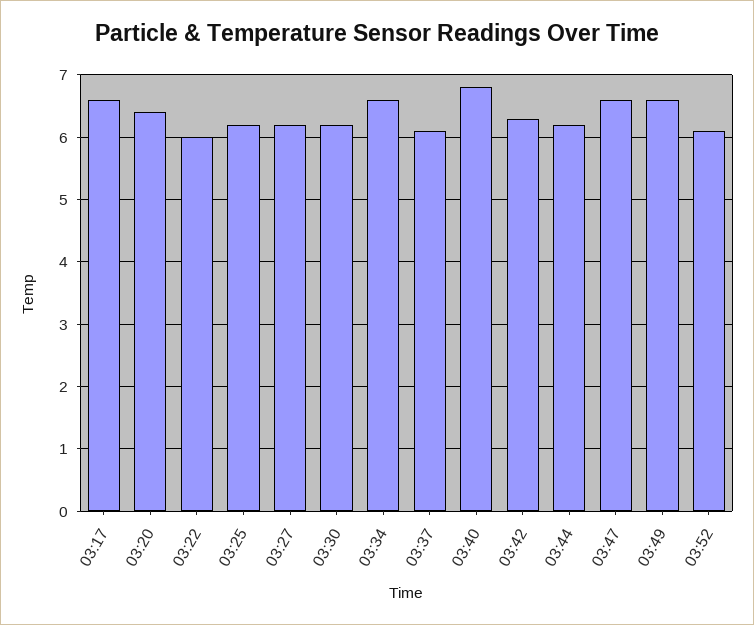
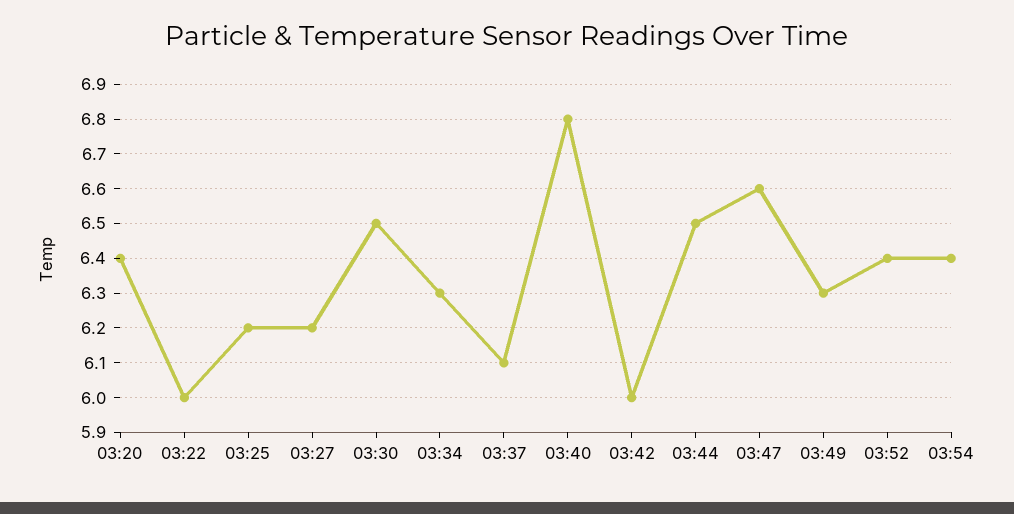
03:17: 6.6 -> none
03:30: 6.2 -> 6.5
03:34: 6.6 -> 6.3
03:42: 6.3 -> 6
03:44: 6.2 -> 6.5
03:49: 6.6 -> 6.3
03:52: 6.1 -> 6.4
03:54: none -> 6.4

